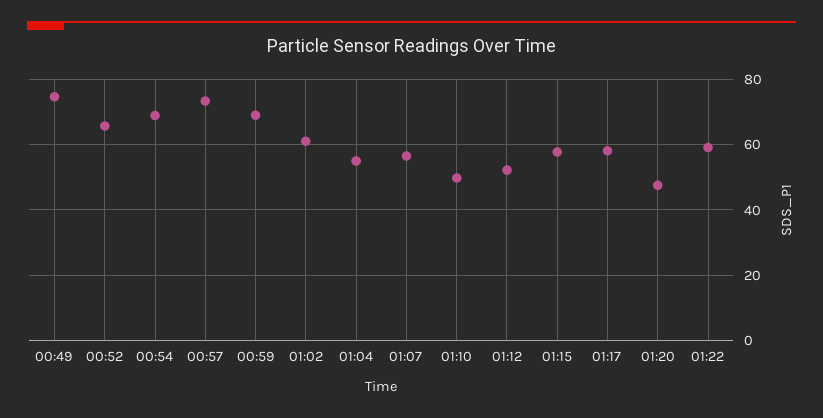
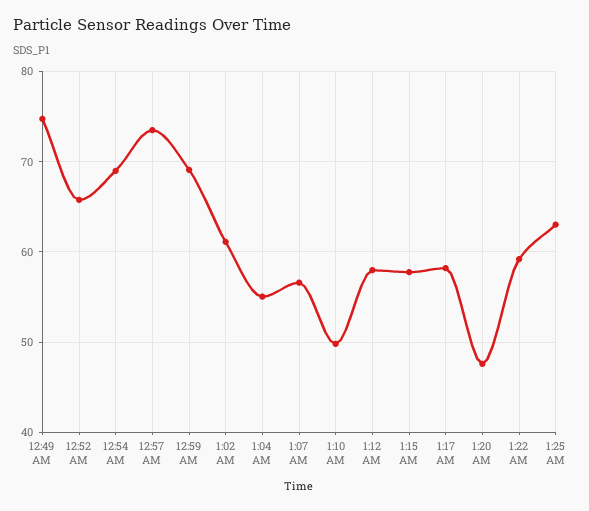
01:12: 52 -> 58
1:25 AM: none -> 63

